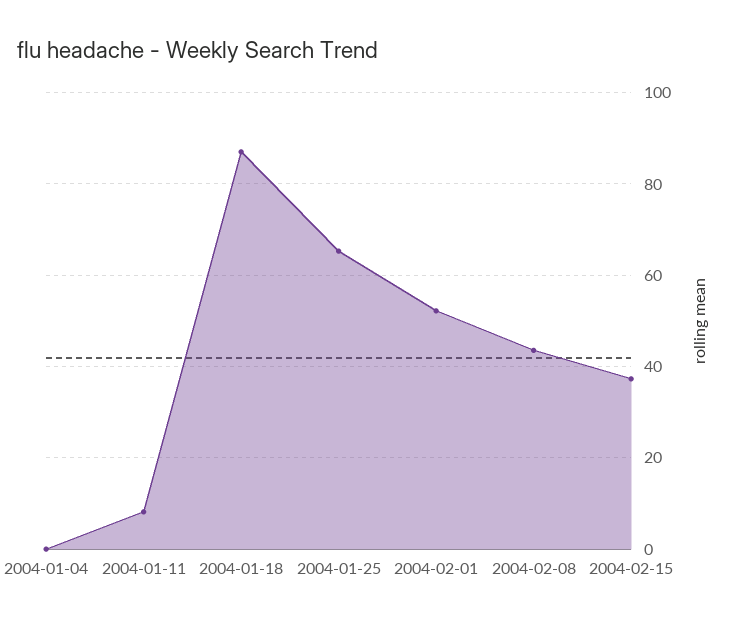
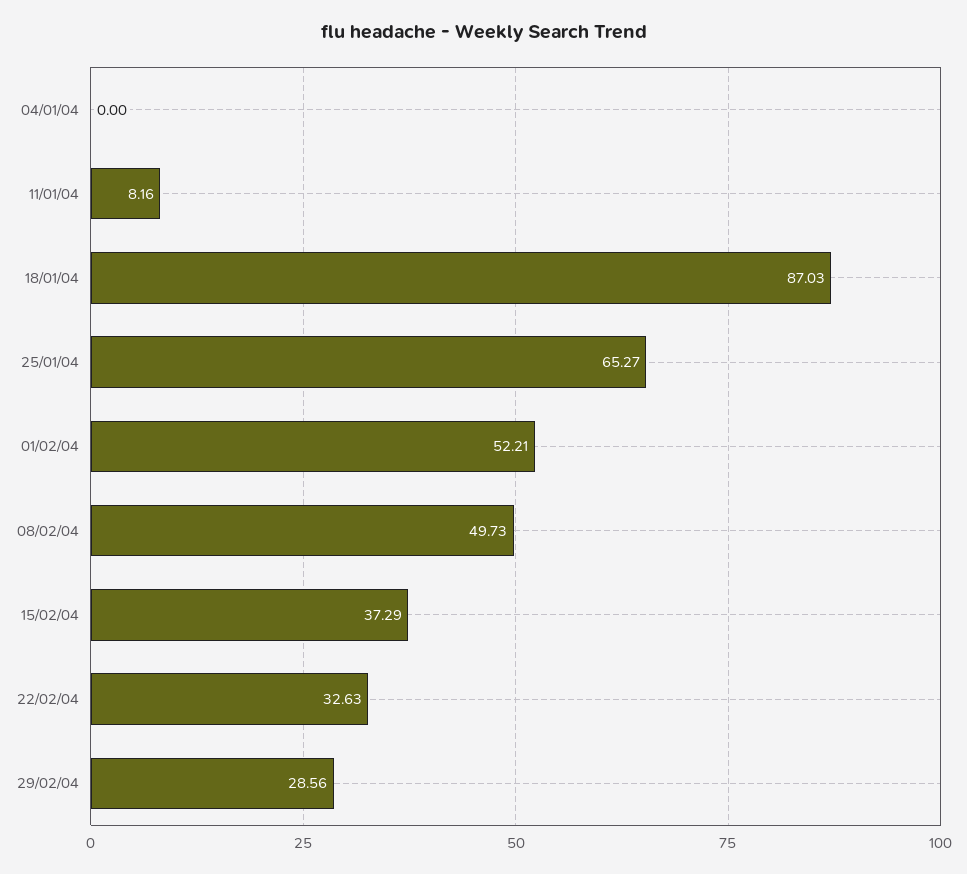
2004-02-08: 44 -> 49.73
22/02/04: none -> 32.63
29/02/04: none -> 28.56

